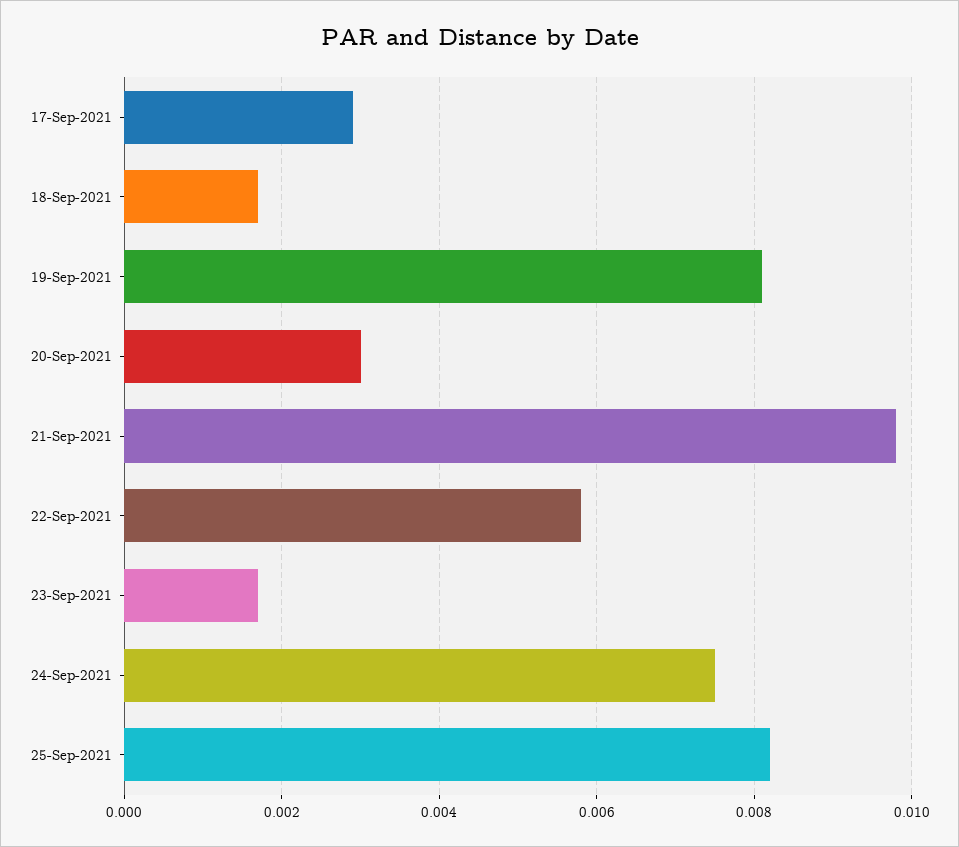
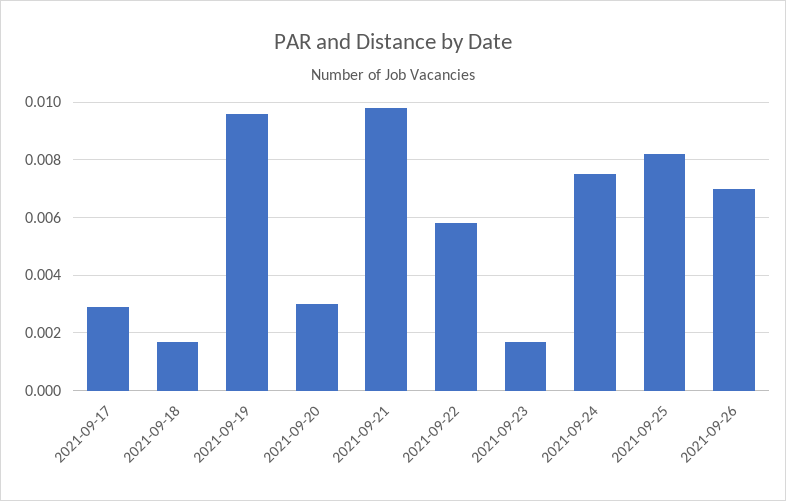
19-Sep-2021: 0.008 -> 0.0095
2021-09-26: none -> 0.007

